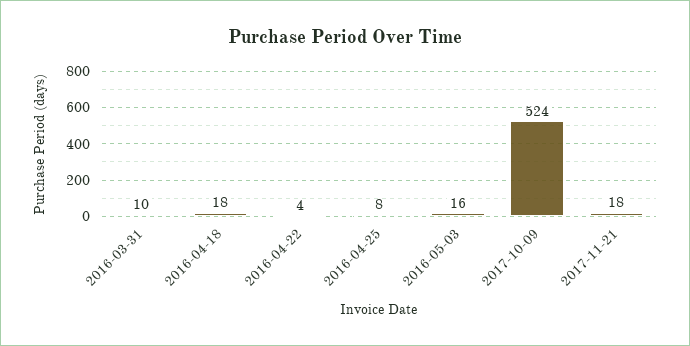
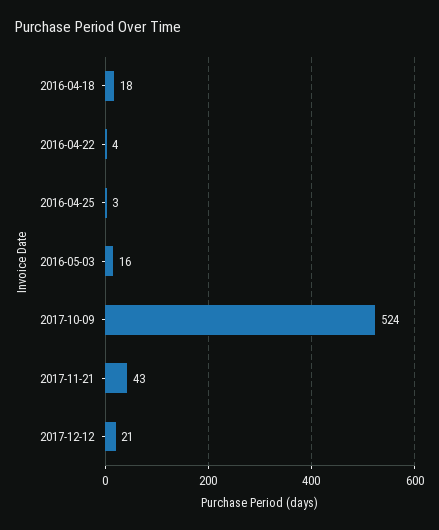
2016-03-31: 10 -> none
2016-04-25: 8 -> 3
2017-11-21: 18 -> 43
2017-12-12: none -> 21

